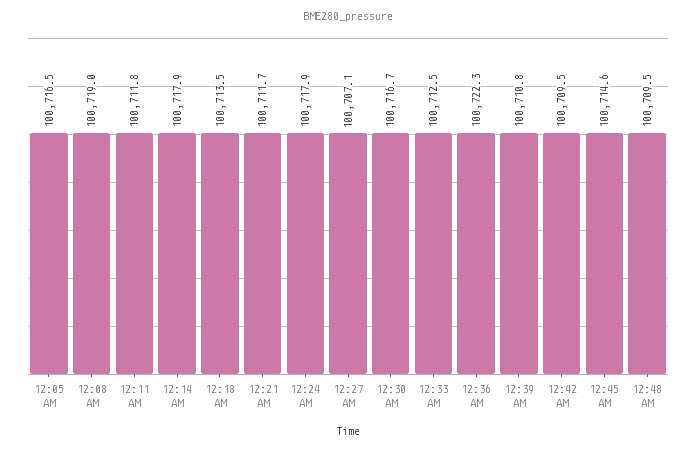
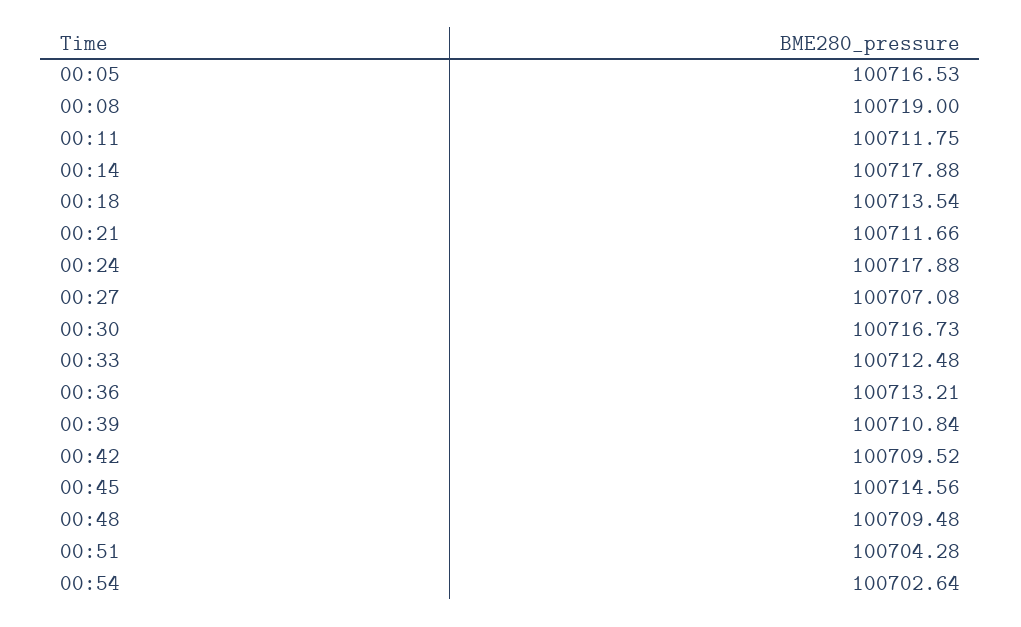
12:36 AM: 100722.3 -> 100713.21
00:51: none -> 100704.28
00:54: none -> 100702.64

